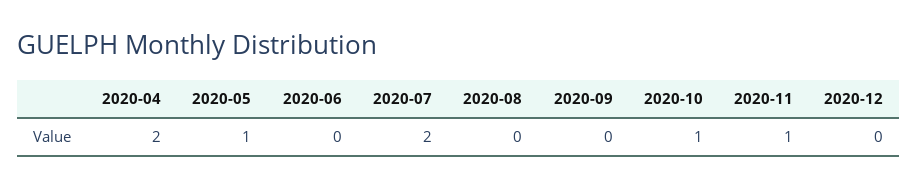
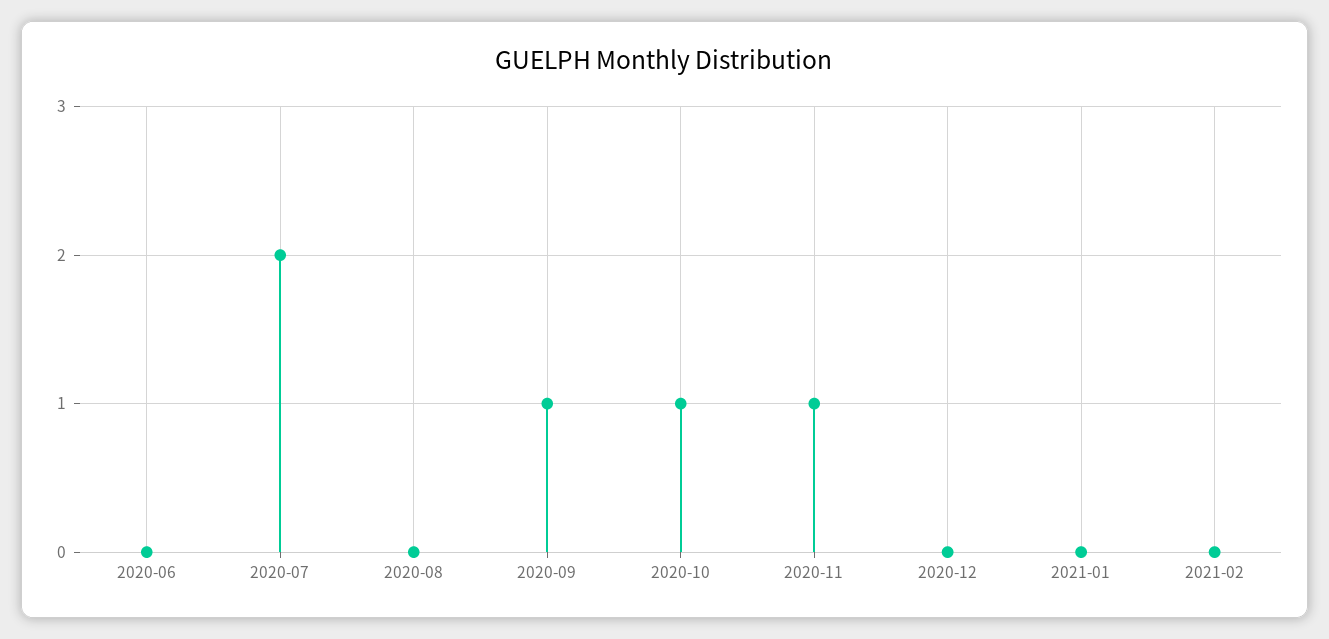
2020-04: 2 -> none
2020-05: 1 -> none
2020-09: 0 -> 1
2021-01: none -> 0
2021-02: none -> 0

